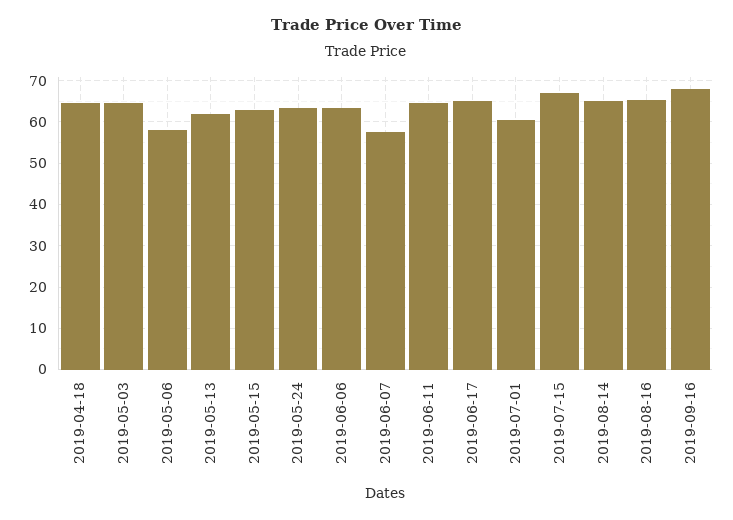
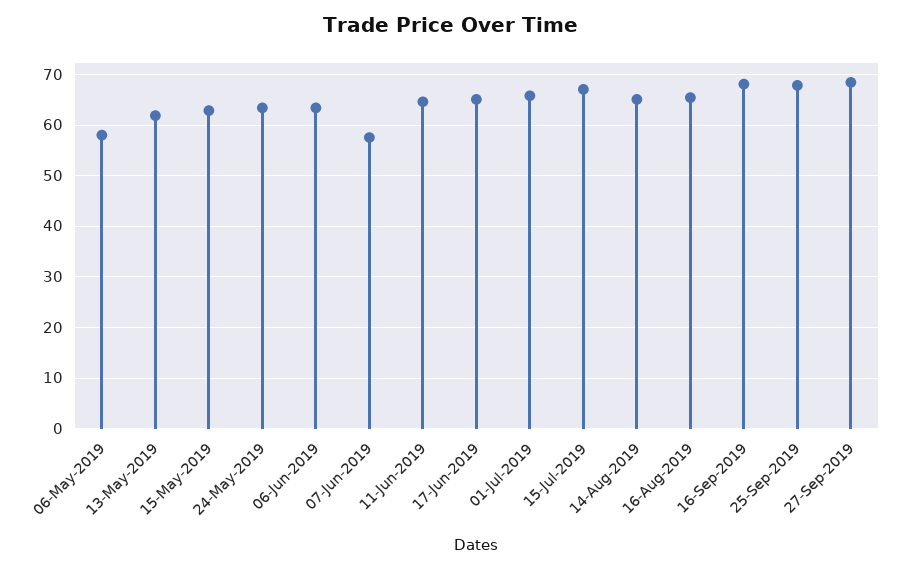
2019-04-18: 64 -> none
2019-05-03: 64 -> none
2019-07-01: 60 -> 66
25-Sep-2019: none -> 68
27-Sep-2019: none -> 68

